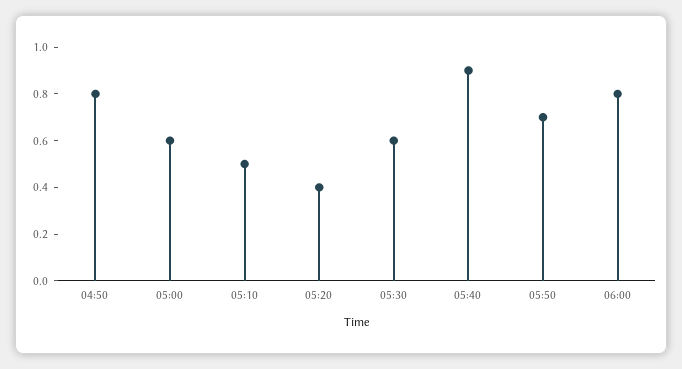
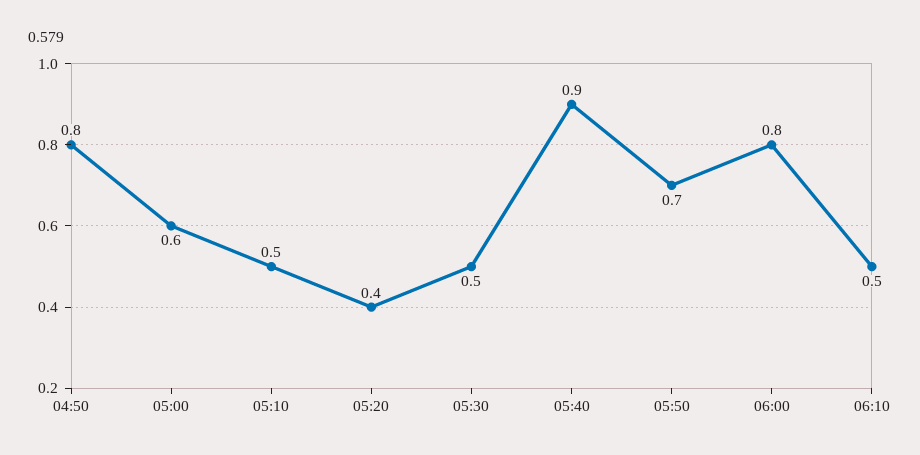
05:30: 0.6 -> 0.5
06:10: none -> 0.5

